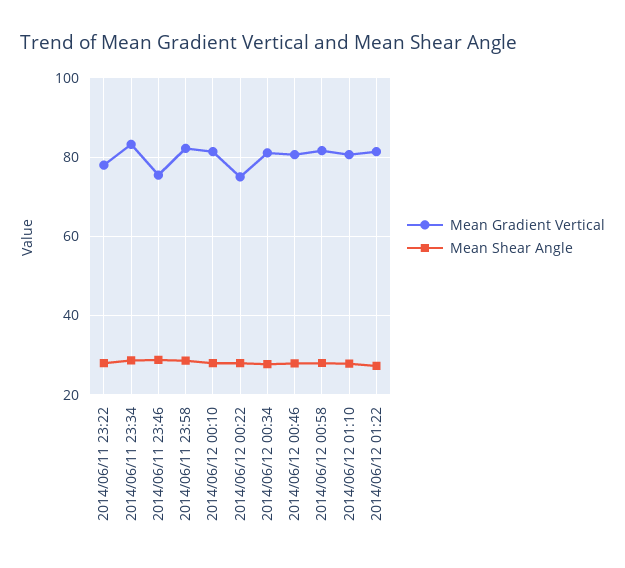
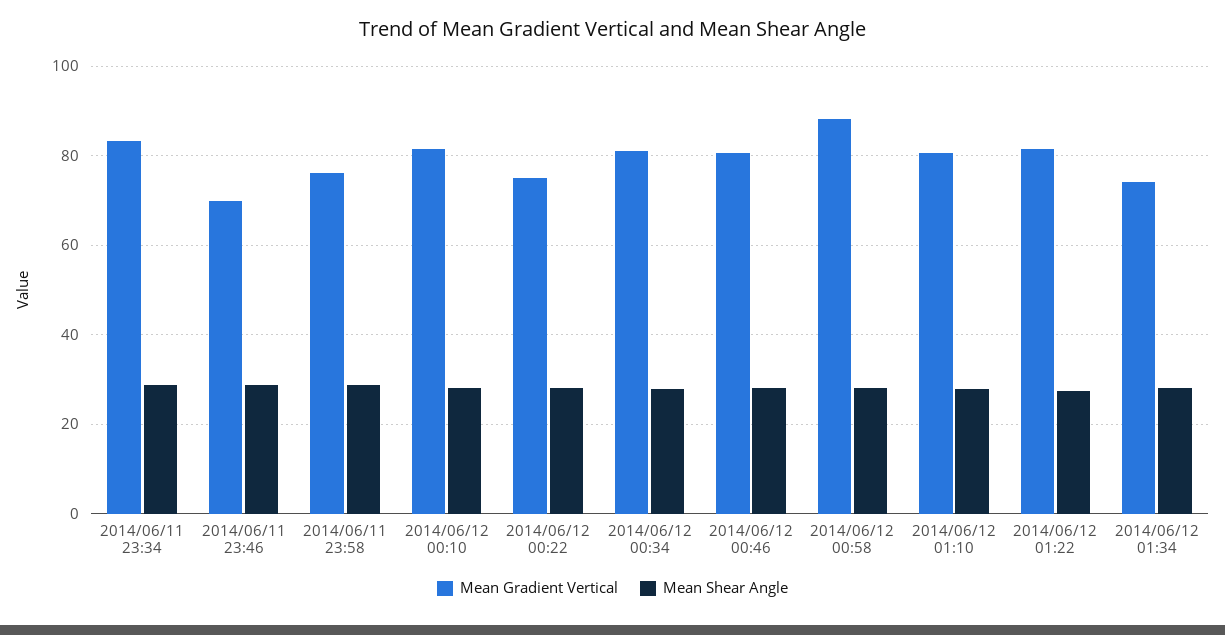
Mean Gradient Vertical, 2014/06/11 23:22: 78 -> none
Mean Shear Angle, 2014/06/11 23:22: 28 -> none
Mean Gradient Vertical, 2014/06/11 23:46: 76 -> 70
Mean Gradient Vertical, 2014/06/11 23:58: 82 -> 76
Mean Gradient Vertical, 2014/06/12 00:58: 82 -> 88
Mean Gradient Vertical, 2014/06/12 01:34: none -> 74
Mean Shear Angle, 2014/06/12 01:34: none -> 28

